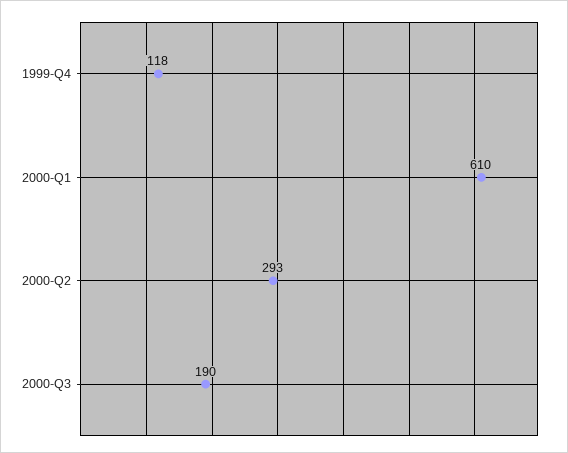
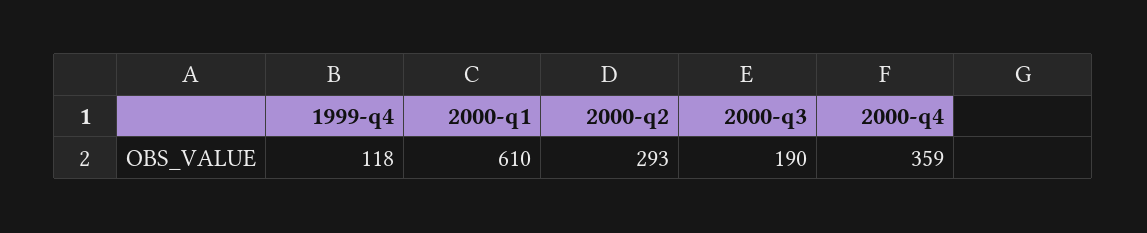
2000-q4: none -> 359

